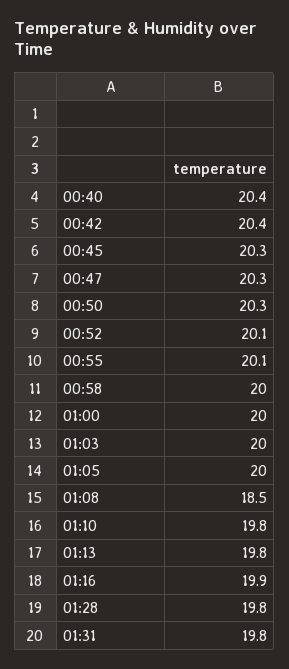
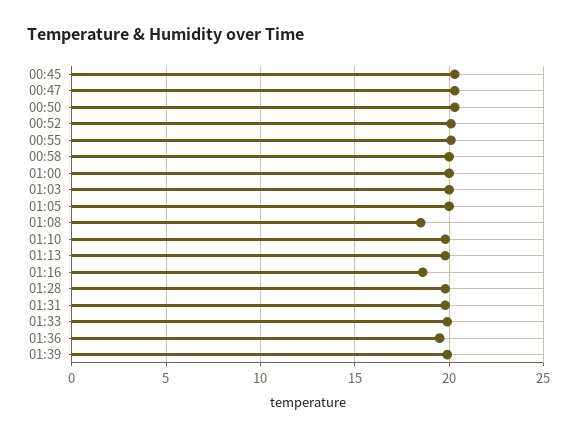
00:40: 20.4 -> none
00:42: 20.4 -> none
01:16: 19.9 -> 18.5
01:33: none -> 20
01:36: none -> 19.5
01:39: none -> 20

